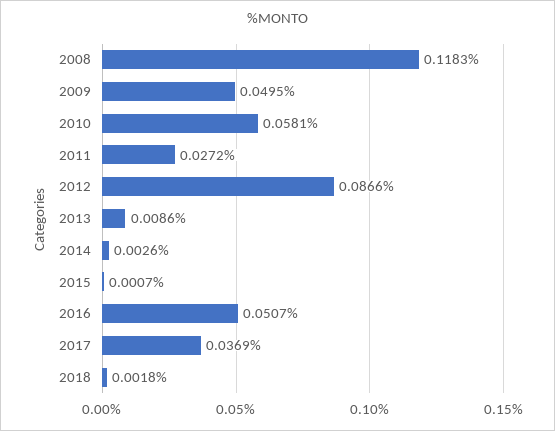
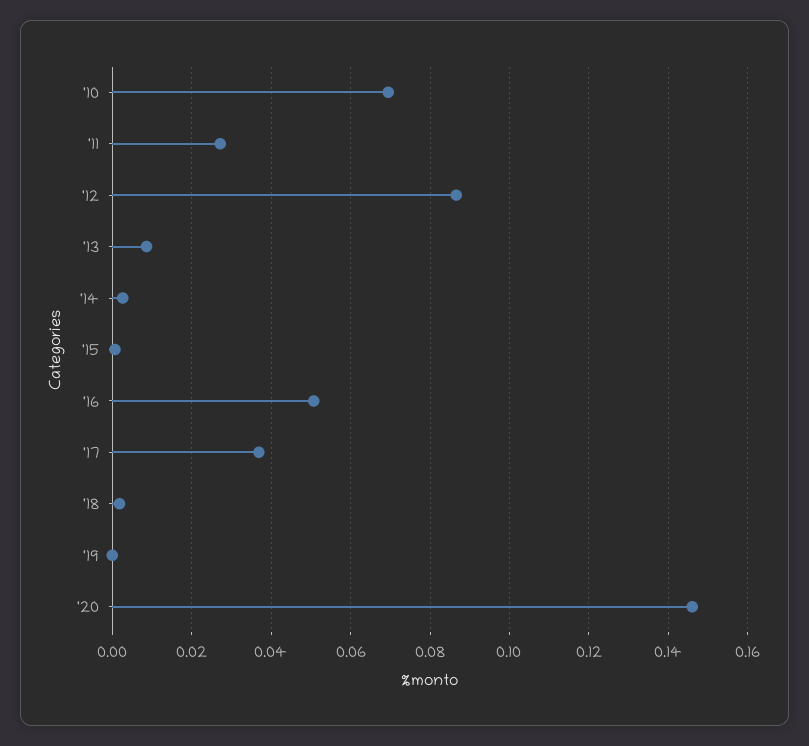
2008: 0.1183 -> none
2009: 0.0495 -> none
2010: 0.0581 -> 0.07
'19: none -> 0
'20: none -> 0.146

